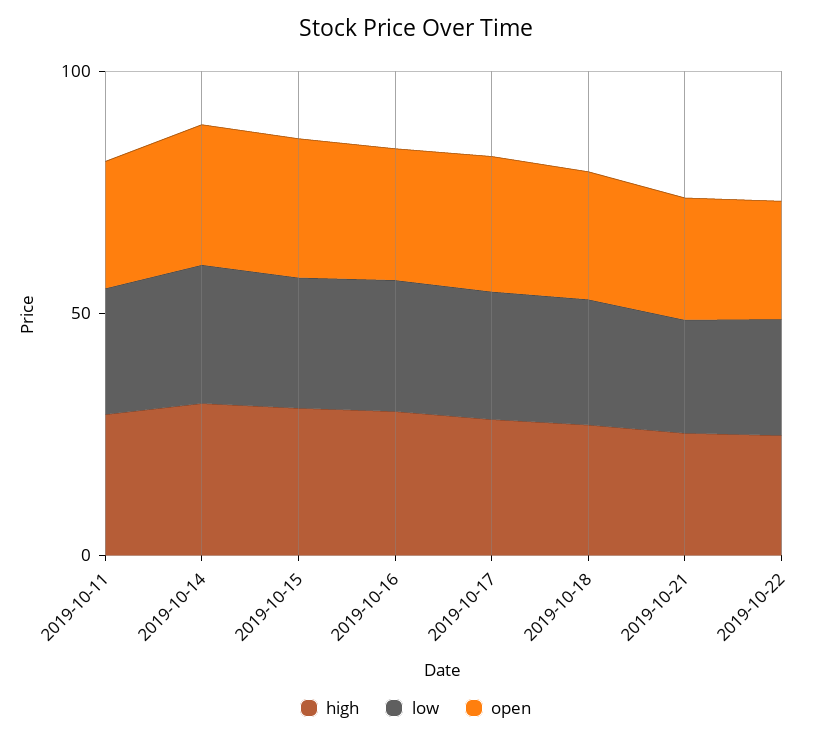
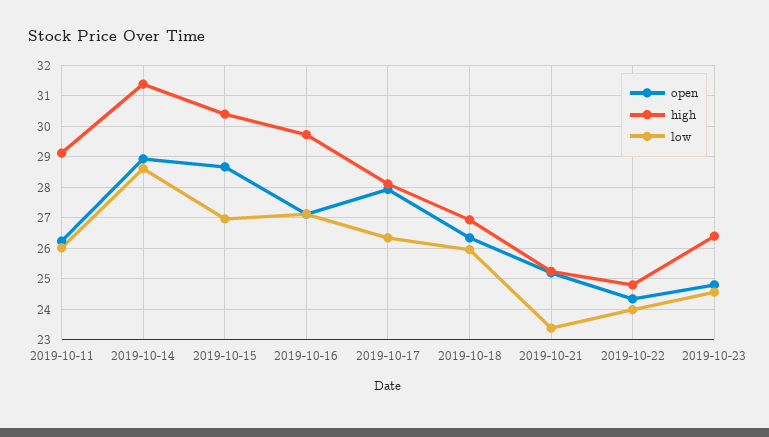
open, 2019-10-23: none -> 24.8
high, 2019-10-23: none -> 26.4
low, 2019-10-23: none -> 24.6

